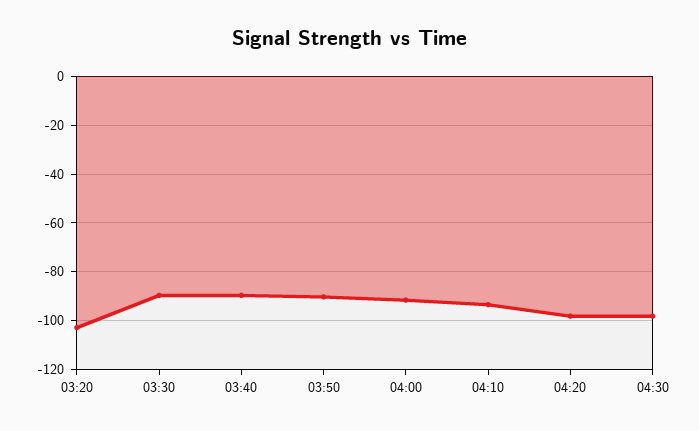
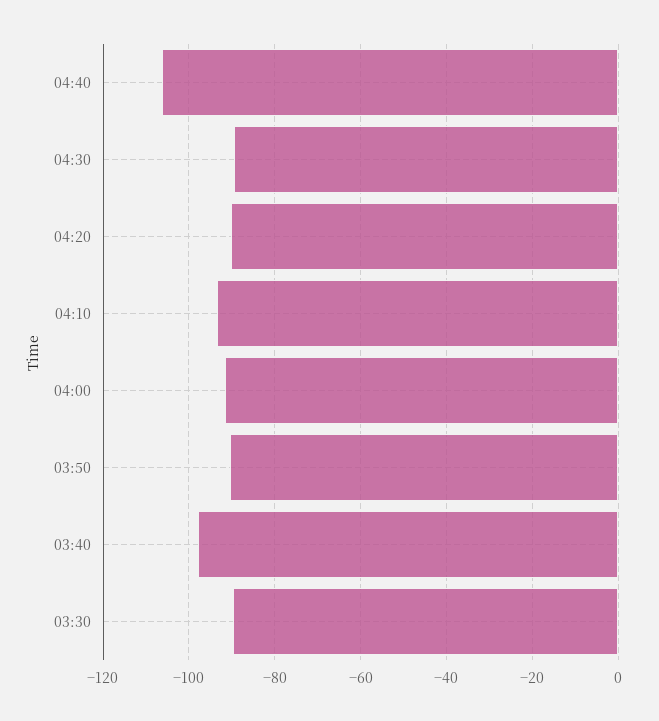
03:20: -102.5 -> none
03:40: -90 -> -98
04:20: -97.5 -> -90
04:30: -97.5 -> -90
04:40: none -> -106

